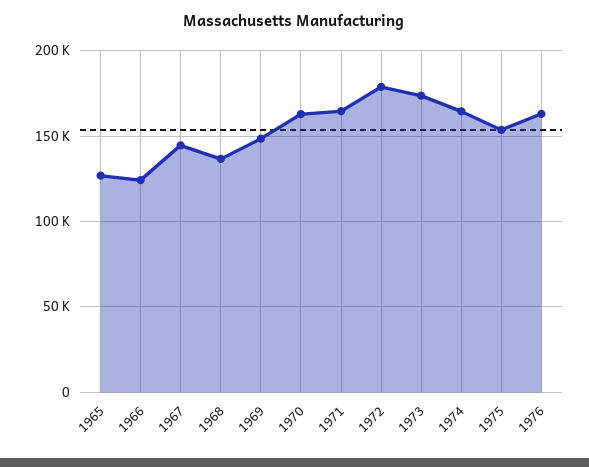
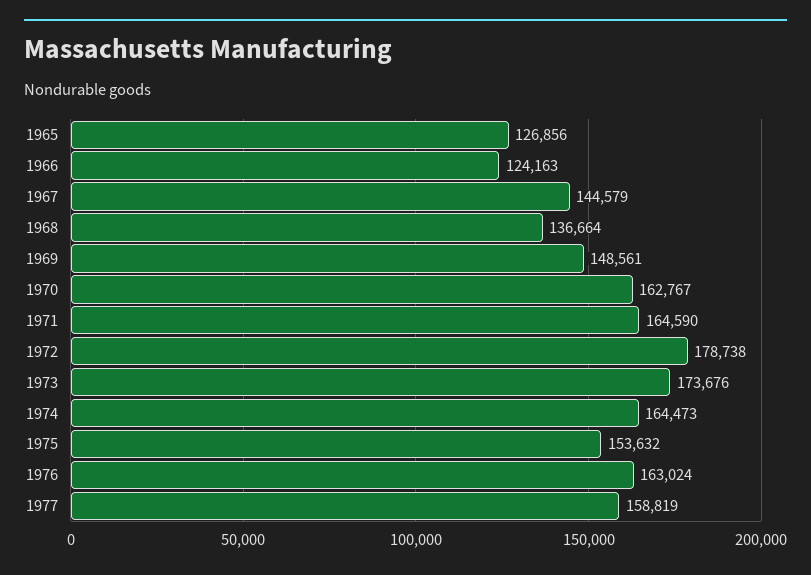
1977: none -> 158819

